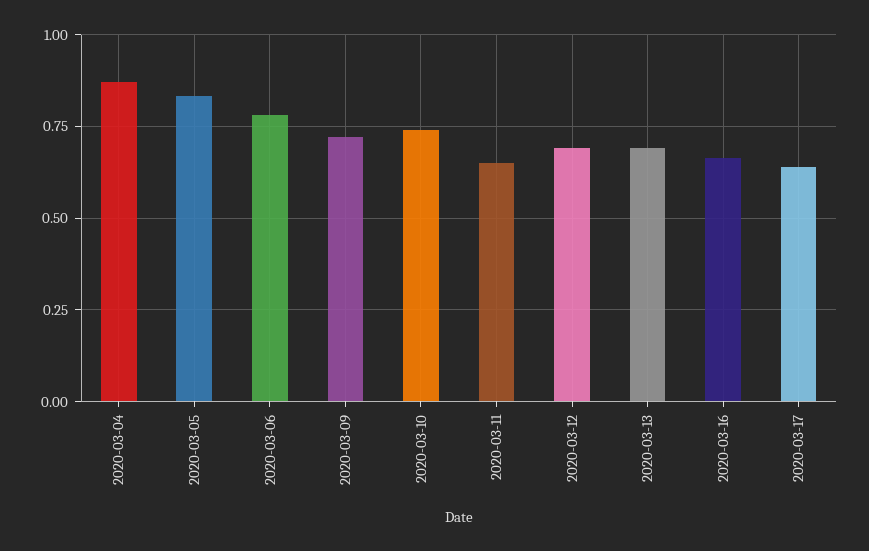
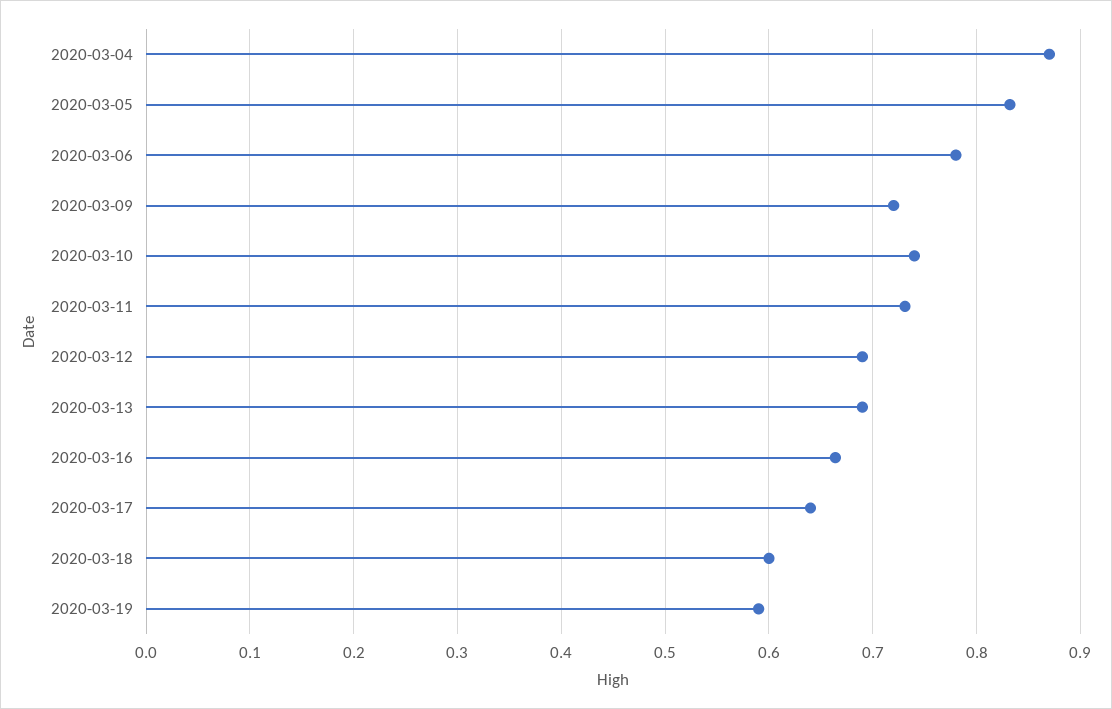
2020-03-11: 0.65 -> 0.73
2020-03-18: none -> 0.6
2020-03-19: none -> 0.59

